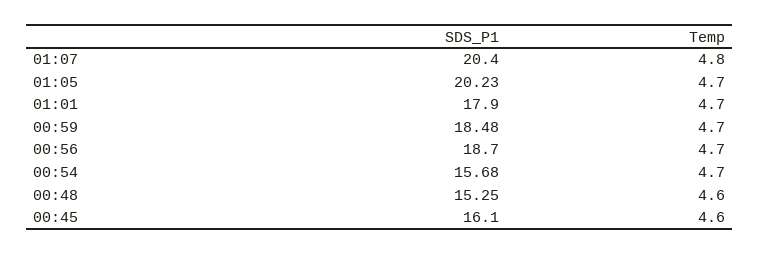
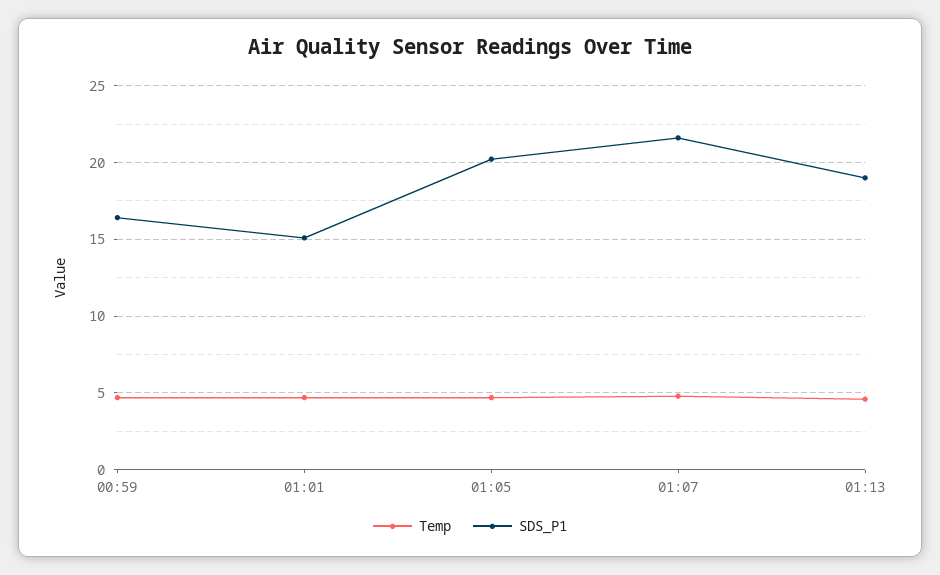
SDS_P1, 01:07: 20.4 -> 21.5
SDS_P1, 01:01: 17.9 -> 15
SDS_P1, 00:59: 18.48 -> 16.5
SDS_P1, 00:56: 18.7 -> none
Temp, 00:56: 4.7 -> none
SDS_P1, 00:54: 15.68 -> none
Temp, 00:54: 4.7 -> none
SDS_P1, 00:48: 15.25 -> none
Temp, 00:48: 4.6 -> none
SDS_P1, 00:45: 16.1 -> none
Temp, 00:45: 4.6 -> none
Temp, 01:13: none -> 4.5
SDS_P1, 01:13: none -> 19

